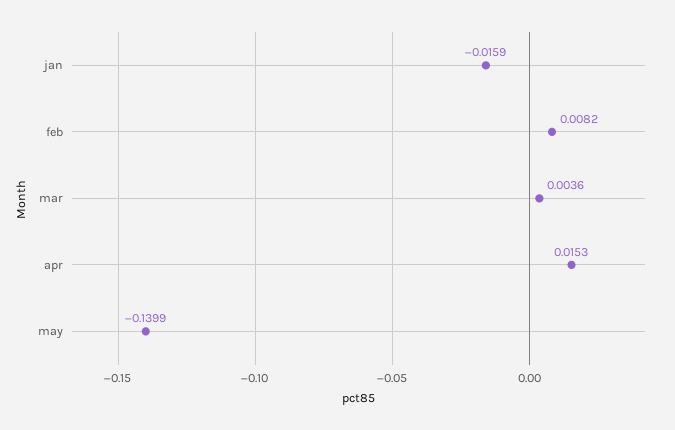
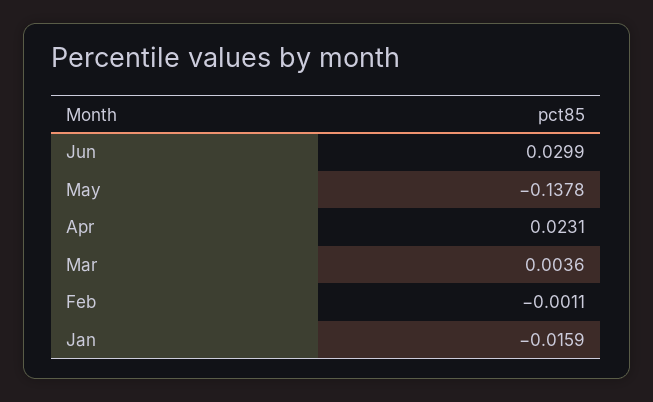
feb: 0.0082 -> -0.0011
apr: 0.0153 -> 0.0231
may: -0.1399 -> -0.1378
Jun: none -> 0.0299

